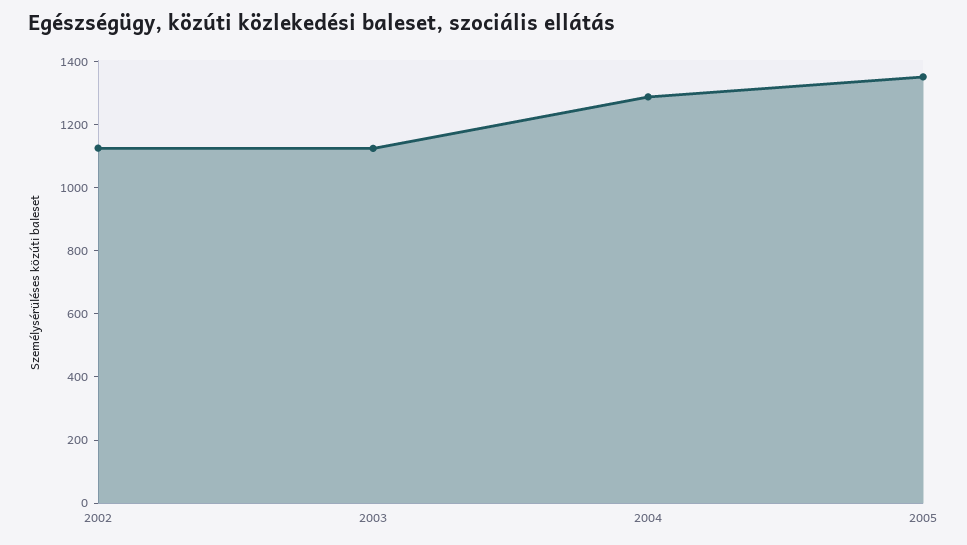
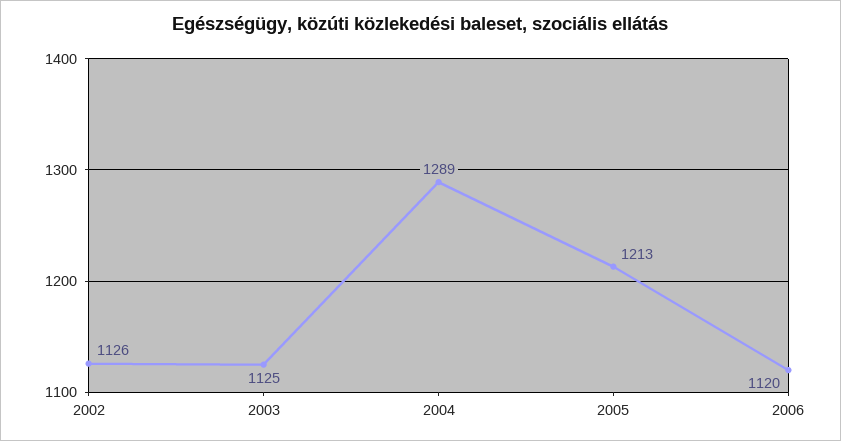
2005: 1350 -> 1213
2006: none -> 1120

